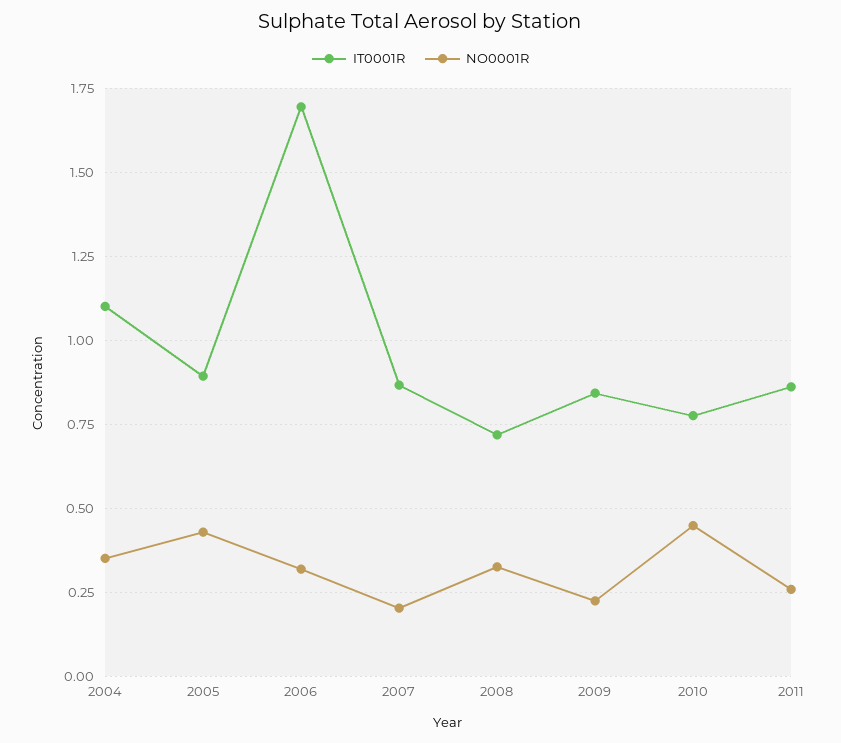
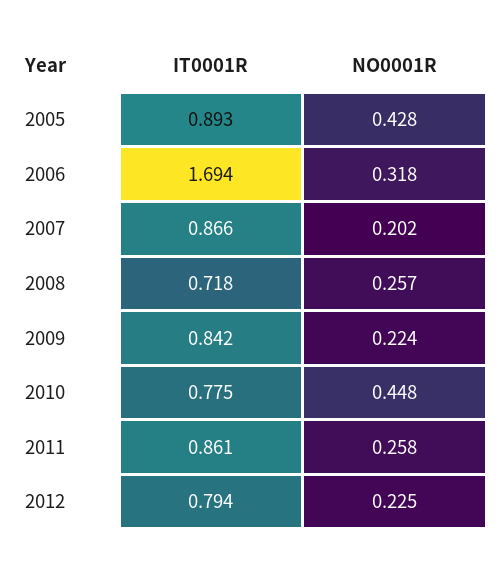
IT0001R, 2004: 1.1 -> none
NO0001R, 2004: 0.35 -> none
NO0001R, 2008: 0.325 -> 0.257
IT0001R, 2012: none -> 0.794
NO0001R, 2012: none -> 0.225

